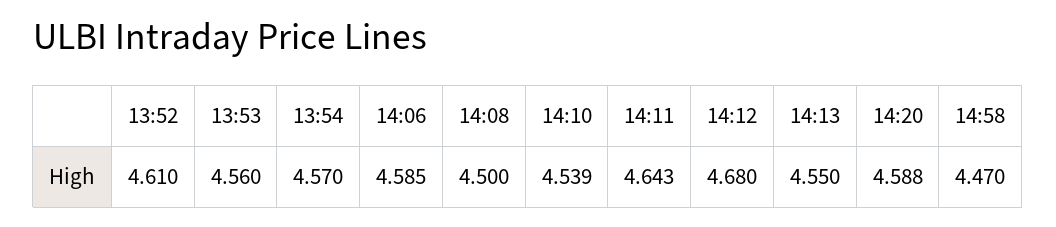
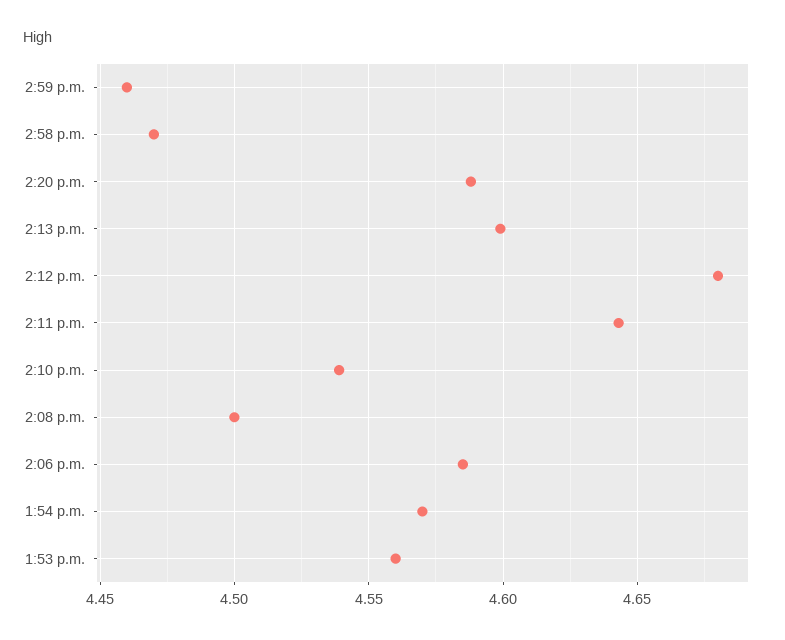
13:52: 4.61 -> none
14:13: 4.55 -> 4.6
2:59 p.m.: none -> 4.46

